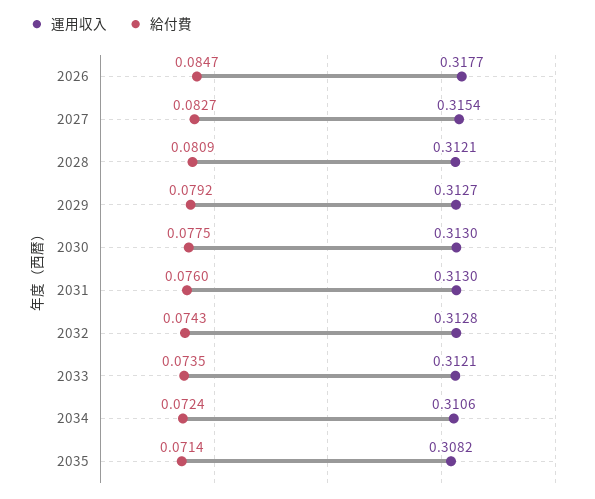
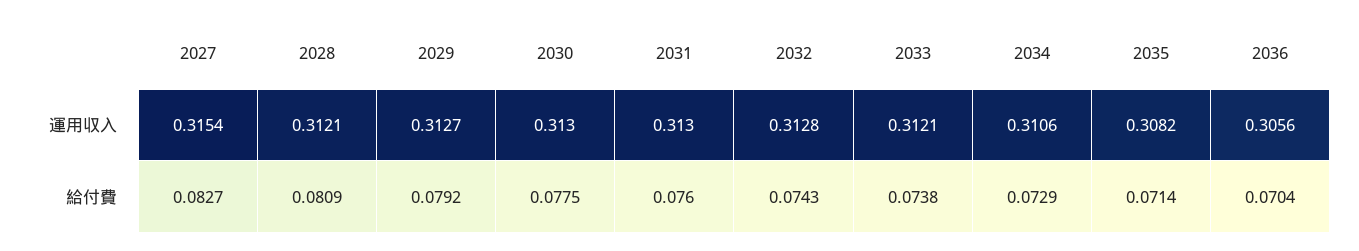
運用収入, 2026: 0.3177 -> none
給付費, 2026: 0.0847 -> none
給付費, 2033: 0.0735 -> 0.0738
給付費, 2034: 0.0724 -> 0.0729
運用収入, 2036: none -> 0.3056
給付費, 2036: none -> 0.0704

